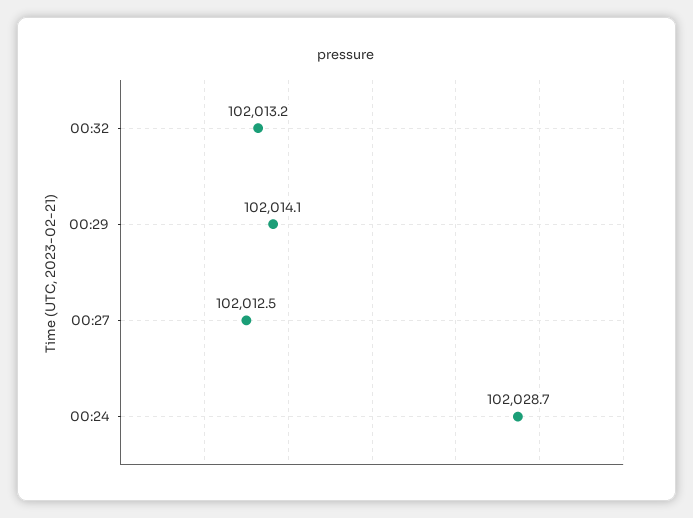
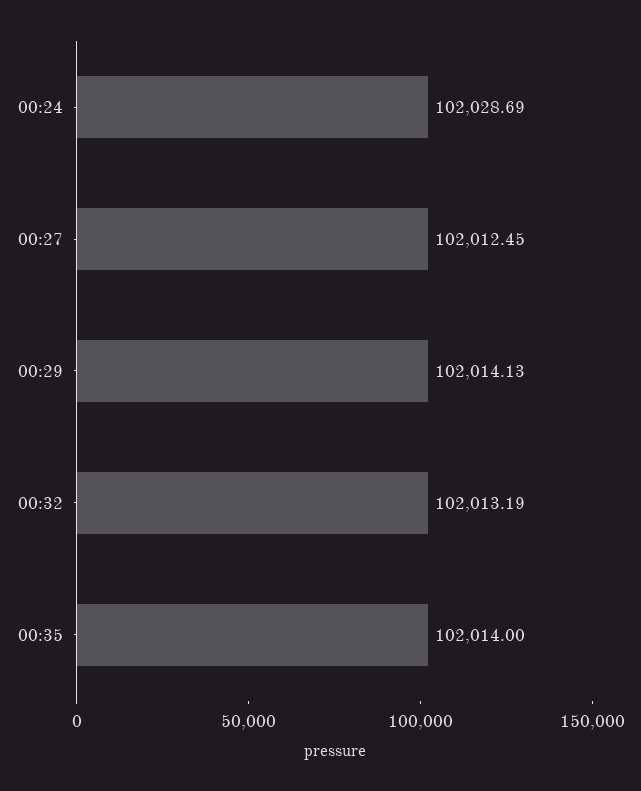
00:35: none -> 102014

